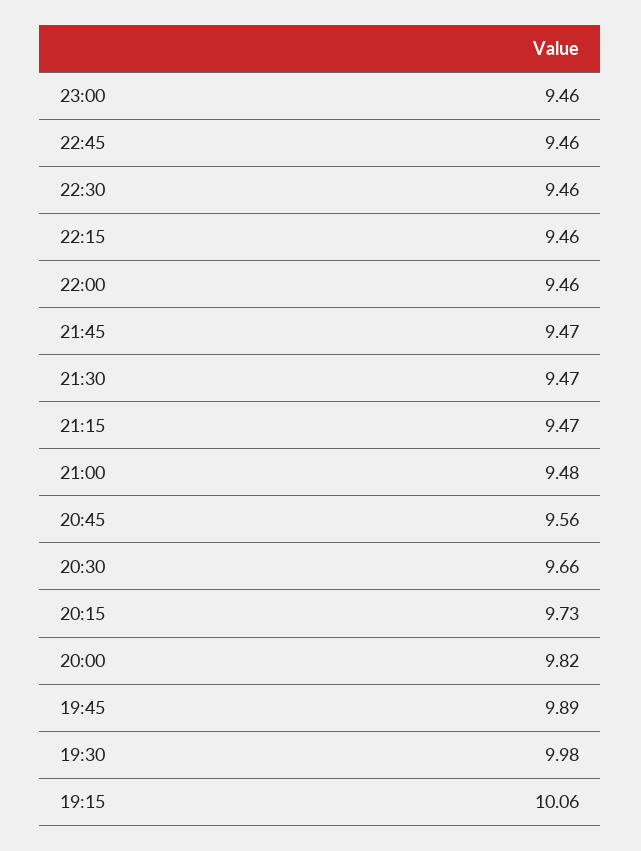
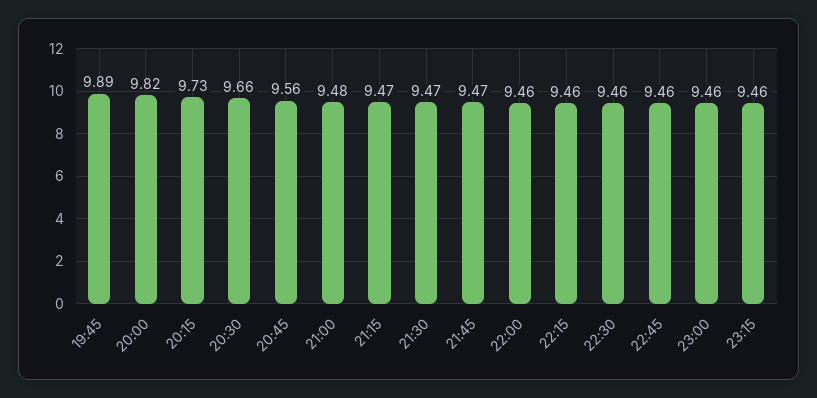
19:30: 9.98 -> none
19:15: 10.06 -> none
23:15: none -> 9.46

